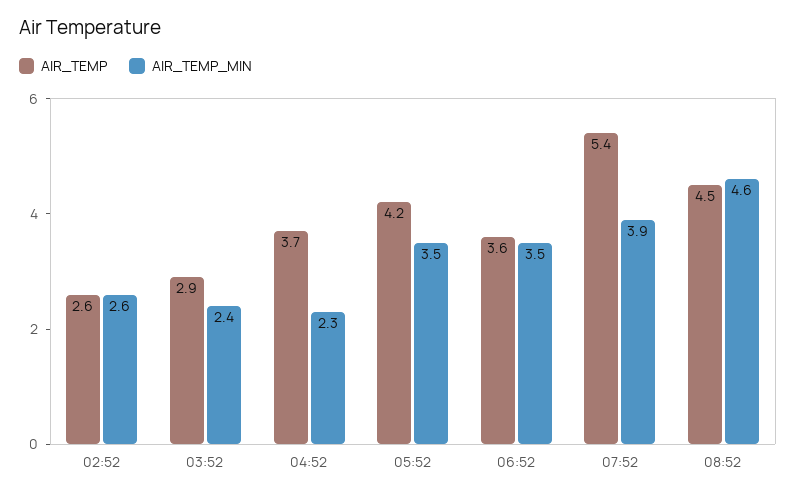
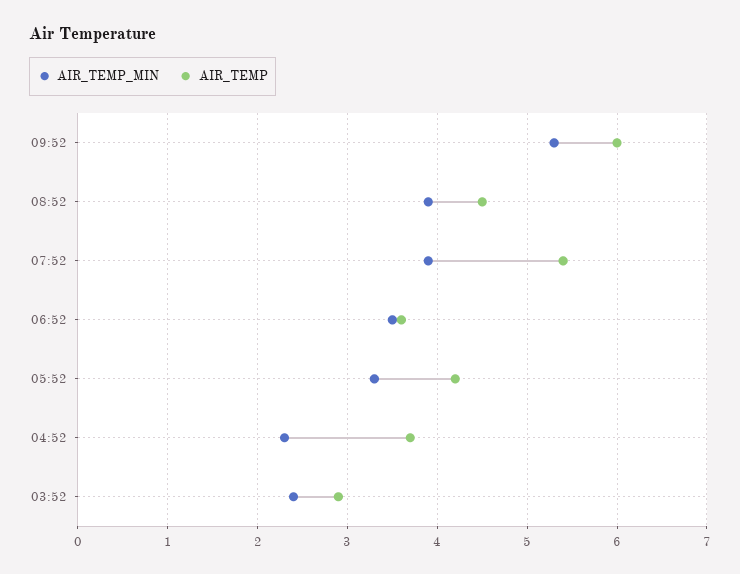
AIR_TEMP, 02:52: 2.6 -> none
AIR_TEMP_MIN, 02:52: 2.6 -> none
AIR_TEMP_MIN, 05:52: 3.5 -> 3.3
AIR_TEMP_MIN, 08:52: 4.6 -> 3.9
AIR_TEMP_MIN, 09:52: none -> 5.3
AIR_TEMP, 09:52: none -> 6

